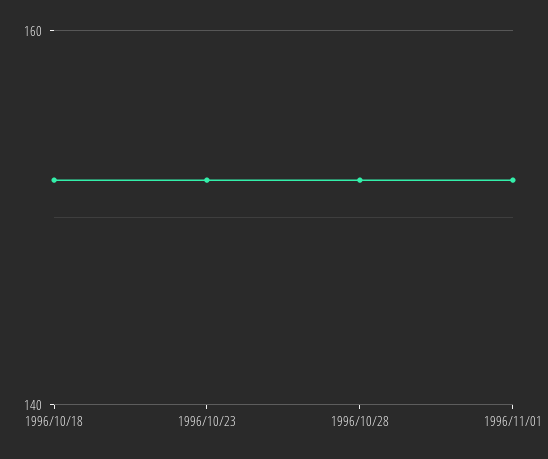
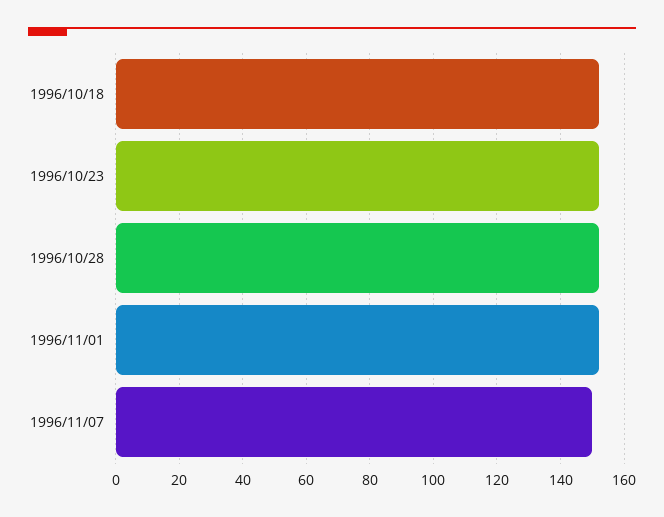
1996/11/07: none -> 150

